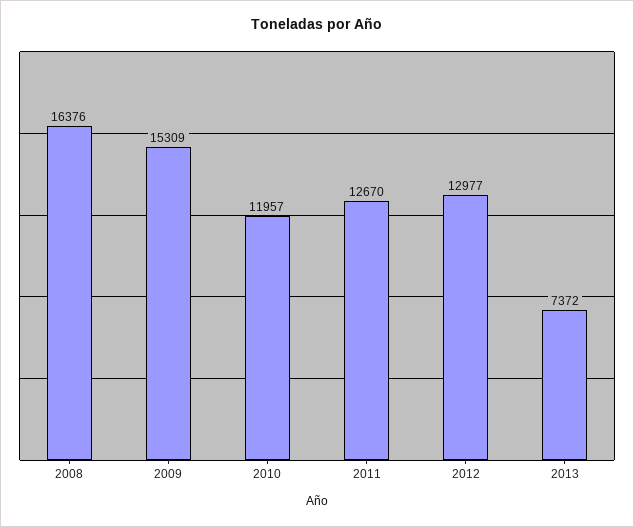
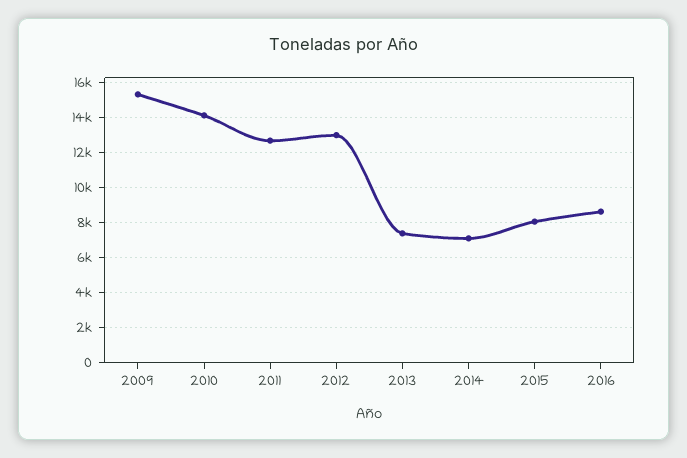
2008: 16376 -> none
2010: 11957 -> 14000
2014: none -> 7000
2015: none -> 8000
2016: none -> 8500

